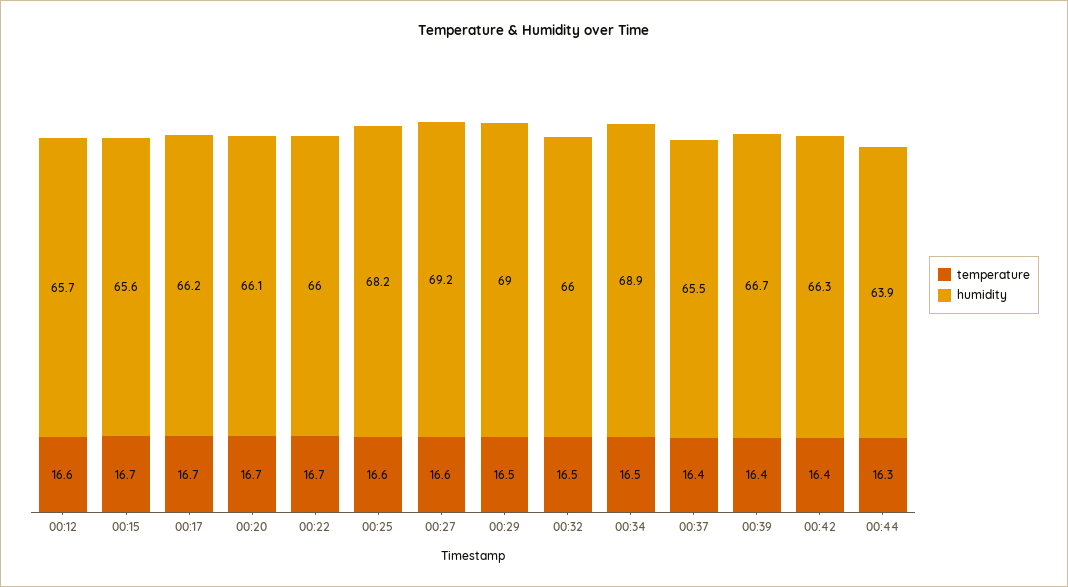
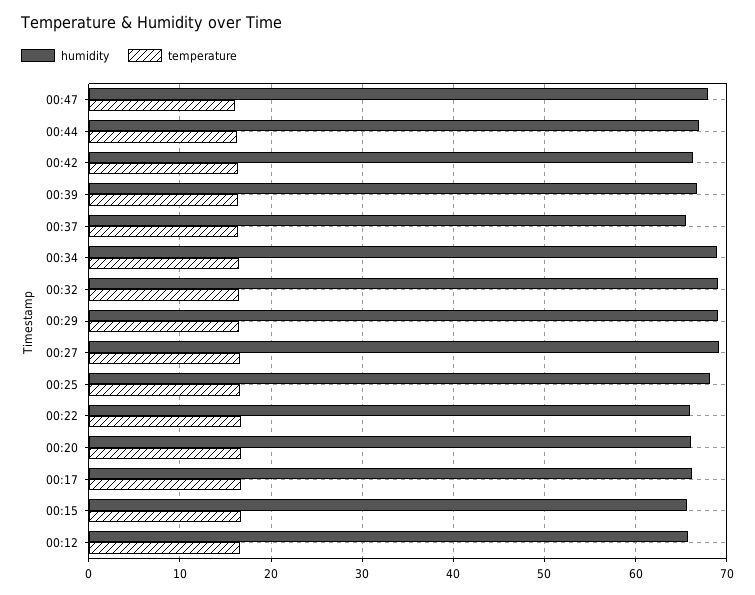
humidity, 00:32: 66 -> 69
humidity, 00:44: 63.9 -> 67
humidity, 00:47: none -> 68
temperature, 00:47: none -> 16

